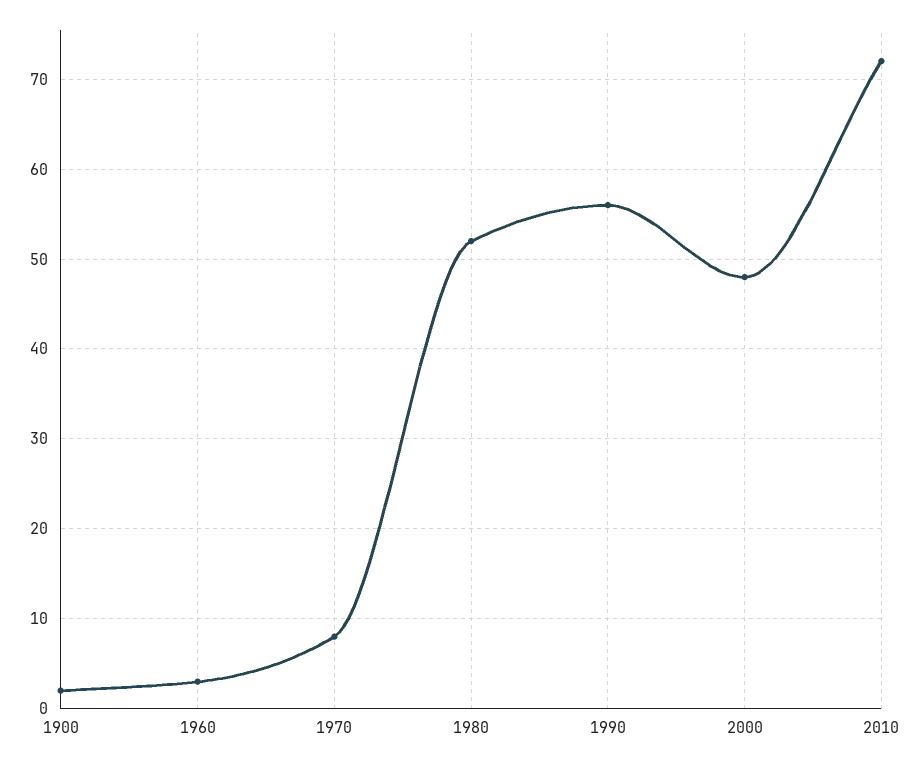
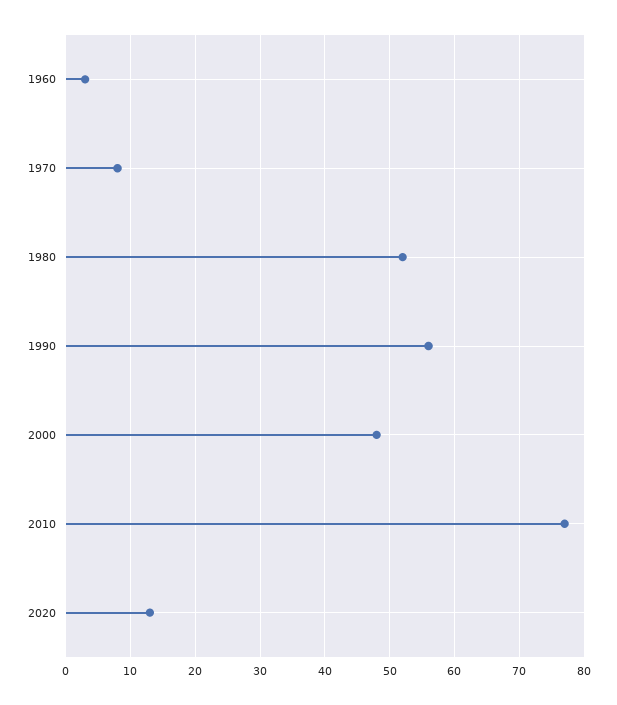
1900: 2 -> none
2010: 72 -> 77
2020: none -> 13

